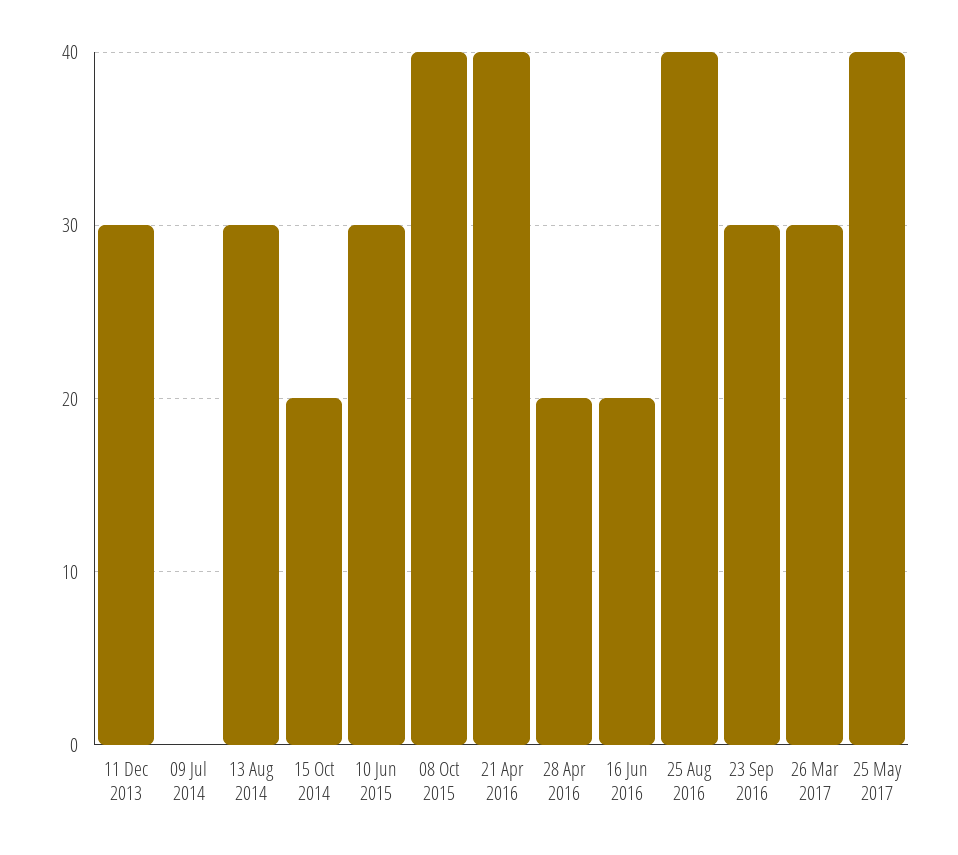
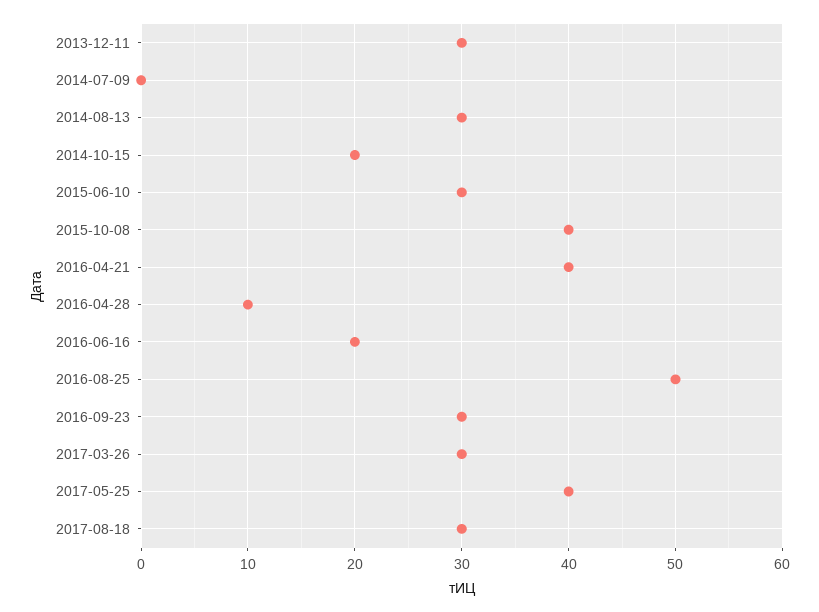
28 Apr 2016: 20 -> 10
25 Aug 2016: 40 -> 50
2017-08-18: none -> 30

